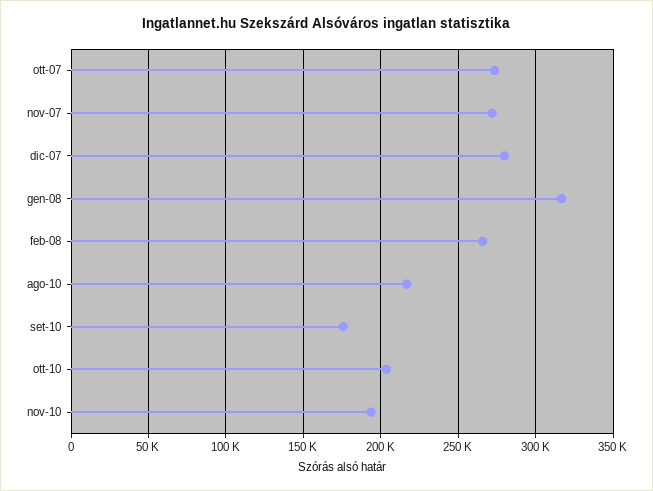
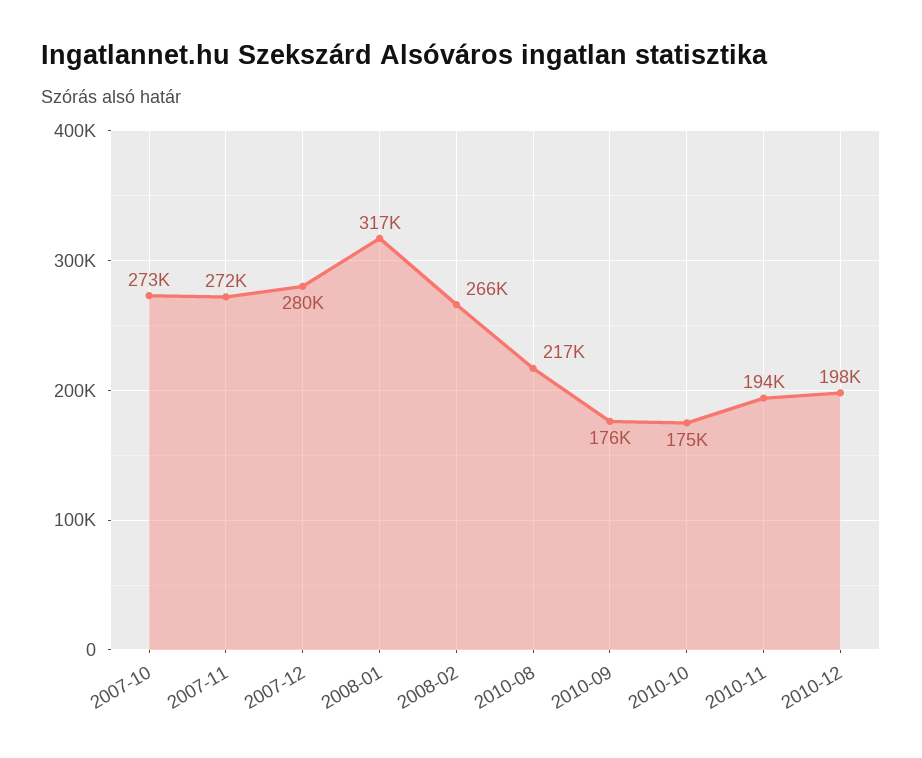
ott-10: 205000 -> 175000
2010-12: none -> 198000

